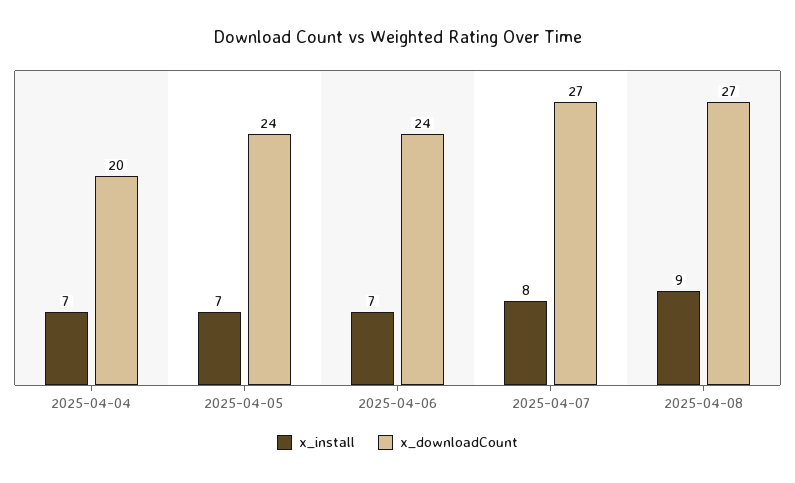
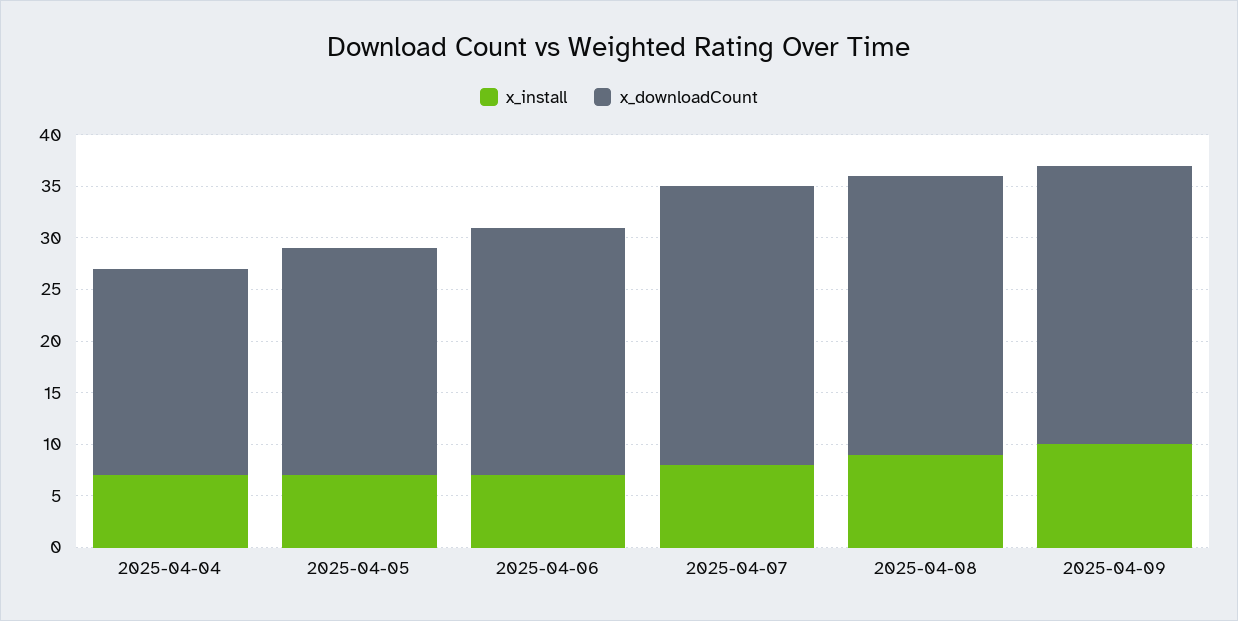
x_downloadCount, 2025-04-05: 24 -> 22
x_install, 2025-04-09: none -> 10
x_downloadCount, 2025-04-09: none -> 27

